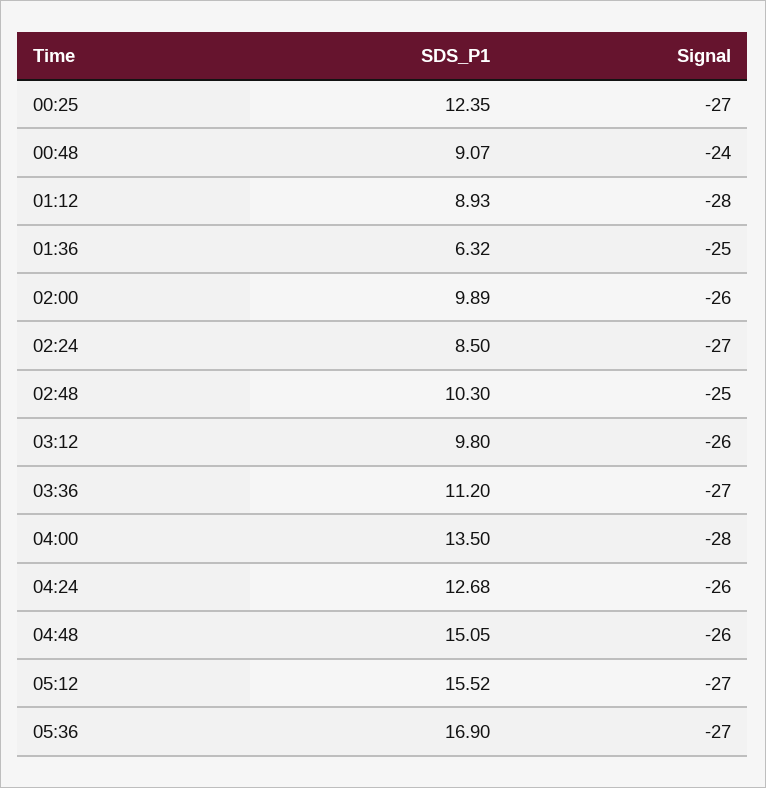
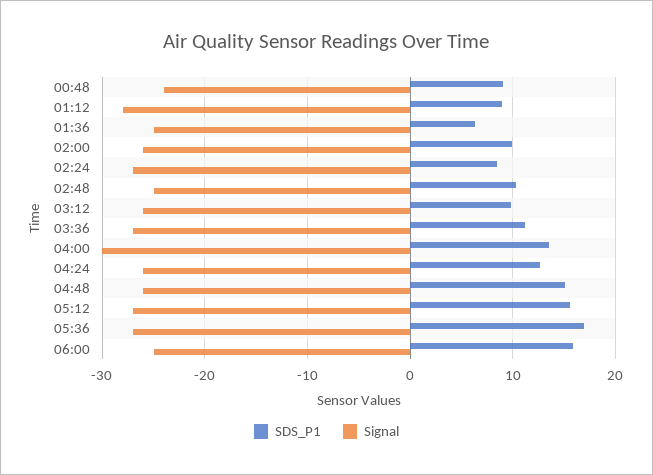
SDS_P1, 00:25: 12.35 -> none
Signal, 00:25: -27 -> none
Signal, 04:00: -28 -> -30
SDS_P1, 06:00: none -> 16
Signal, 06:00: none -> -25

